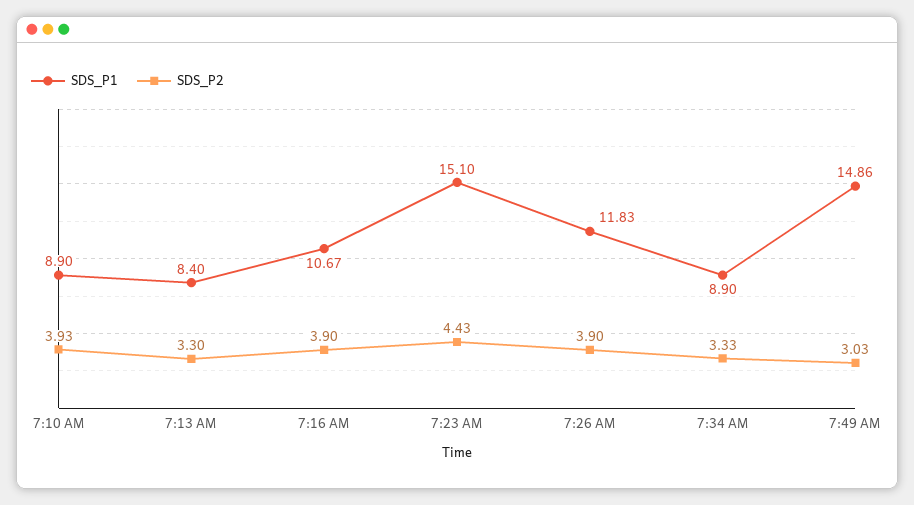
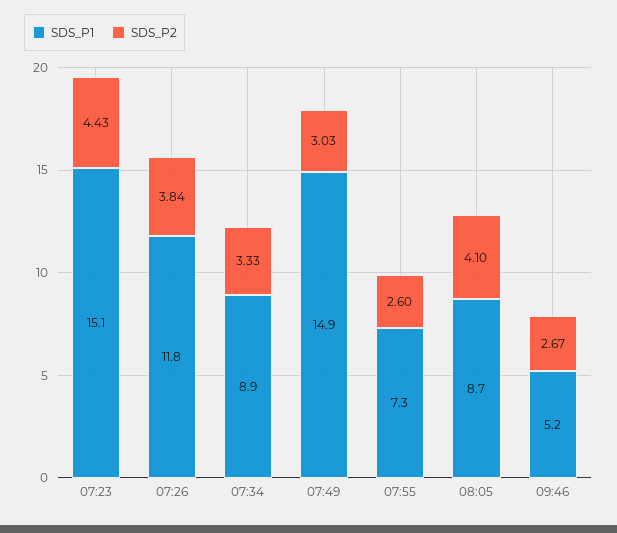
SDS_P1, 7:10 AM: 8.9 -> none
SDS_P2, 7:10 AM: 3.93 -> none
SDS_P1, 7:13 AM: 8.4 -> none
SDS_P2, 7:13 AM: 3.3 -> none
SDS_P1, 7:16 AM: 10.67 -> none
SDS_P2, 7:16 AM: 3.9 -> none
SDS_P2, 7:26 AM: 3.9 -> 3.84
SDS_P1, 07:55: none -> 7.3
SDS_P2, 07:55: none -> 2.6
SDS_P1, 08:05: none -> 8.7
SDS_P2, 08:05: none -> 4.1
SDS_P1, 09:46: none -> 5.2
SDS_P2, 09:46: none -> 2.67

